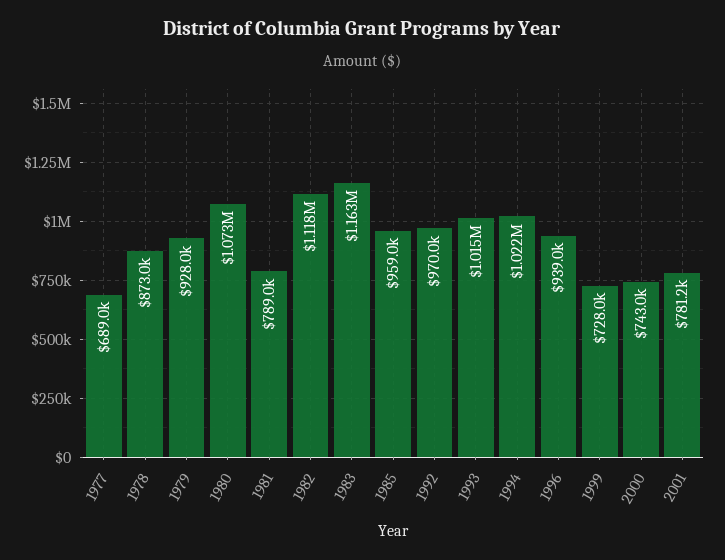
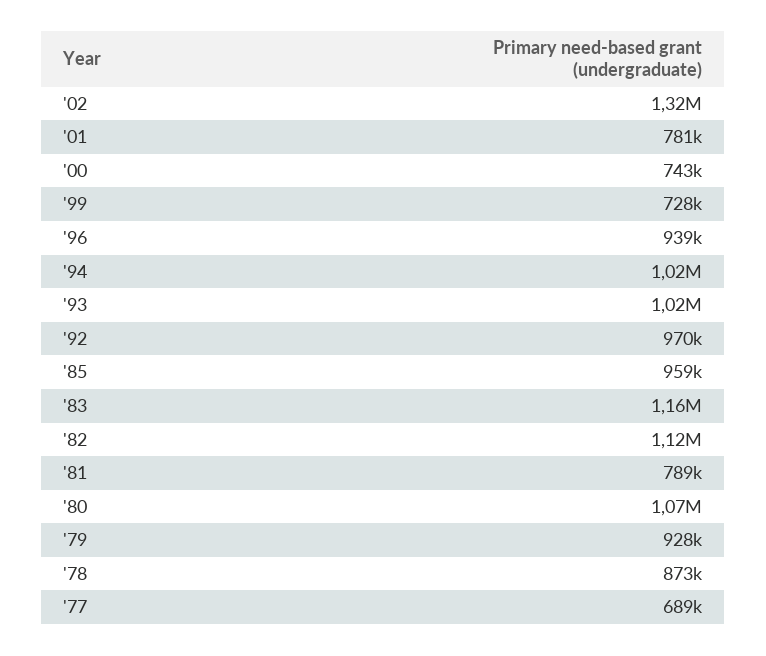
'02: none -> 1320000

